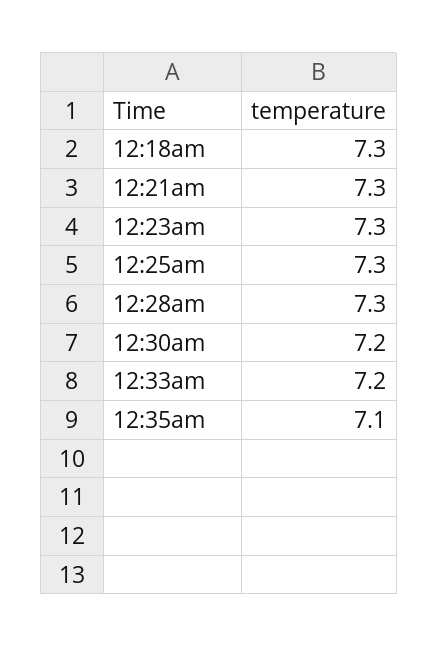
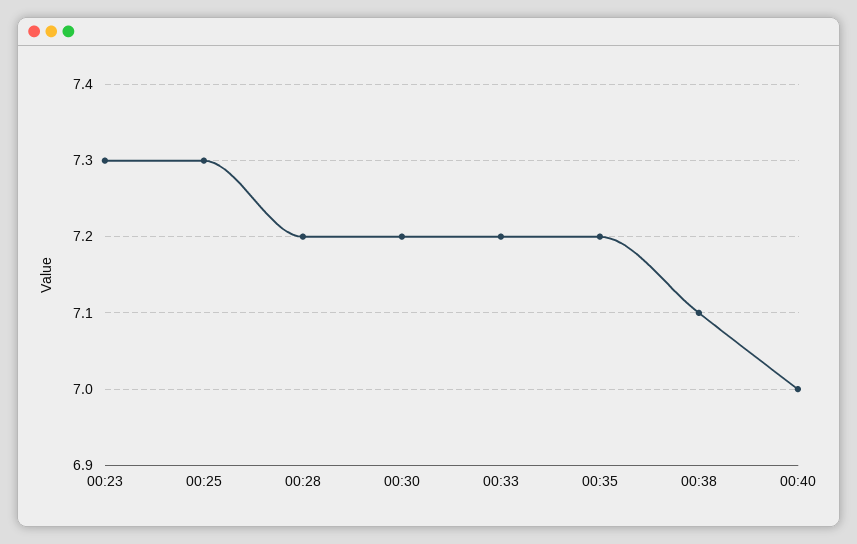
12:18am: 7.3 -> none
12:21am: 7.3 -> none
12:28am: 7.3 -> 7.2
12:35am: 7.1 -> 7.2
00:38: none -> 7.1
00:40: none -> 7

